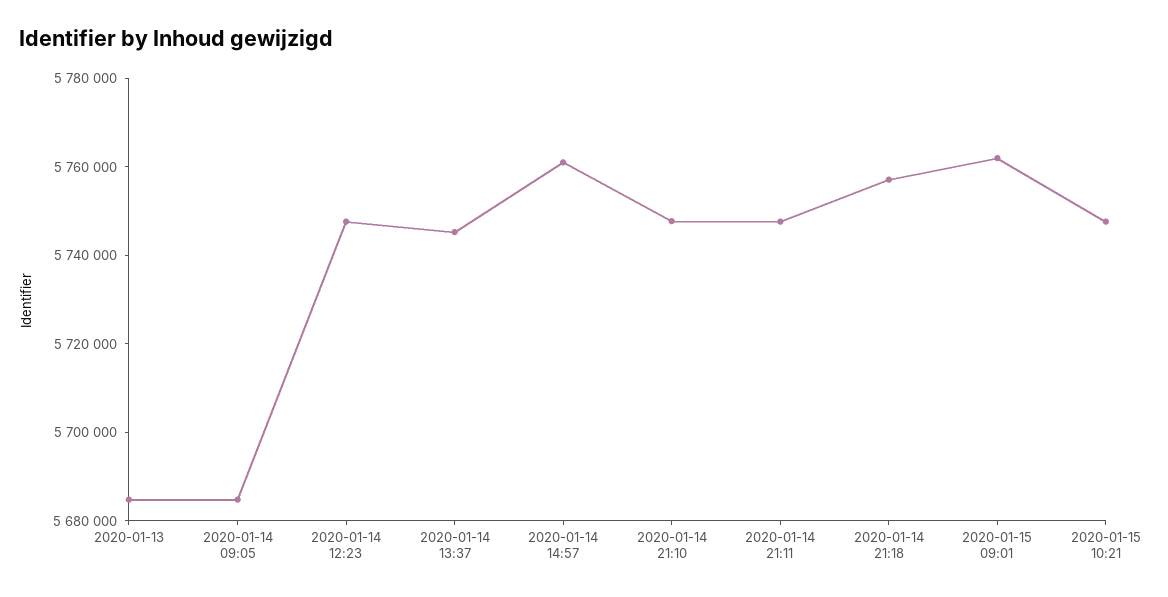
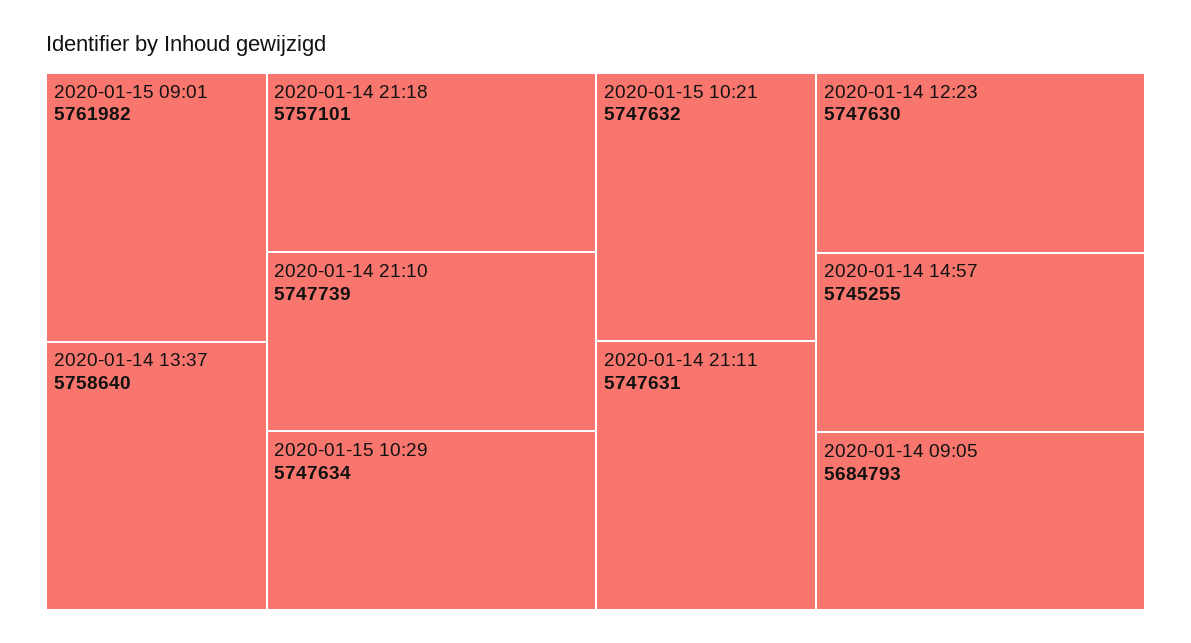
2020-01-13: 5685000 -> none
2020-01-14 13:37: 5745000 -> 5758640
2020-01-14 14:57: 5760000 -> 5745255
2020-01-15 10:29: none -> 5747634

